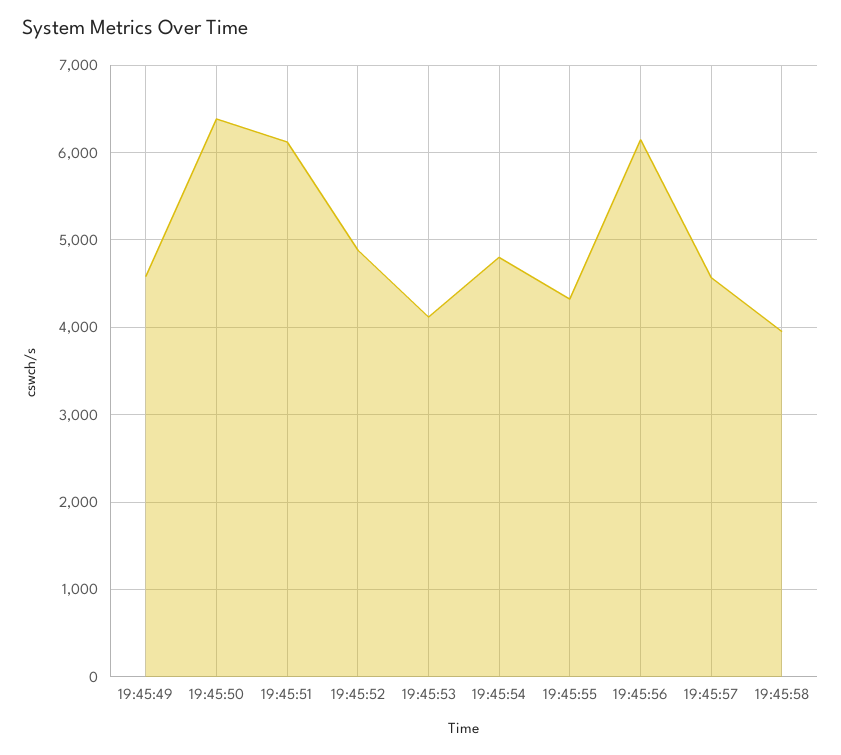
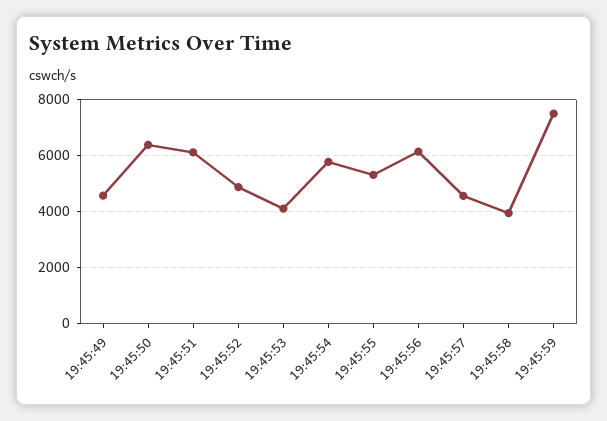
19:45:54: 4800 -> 5750
19:45:55: 4300 -> 5250
19:45:59: none -> 7500

